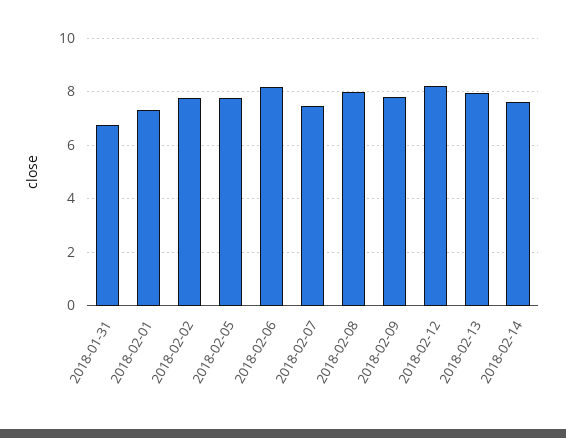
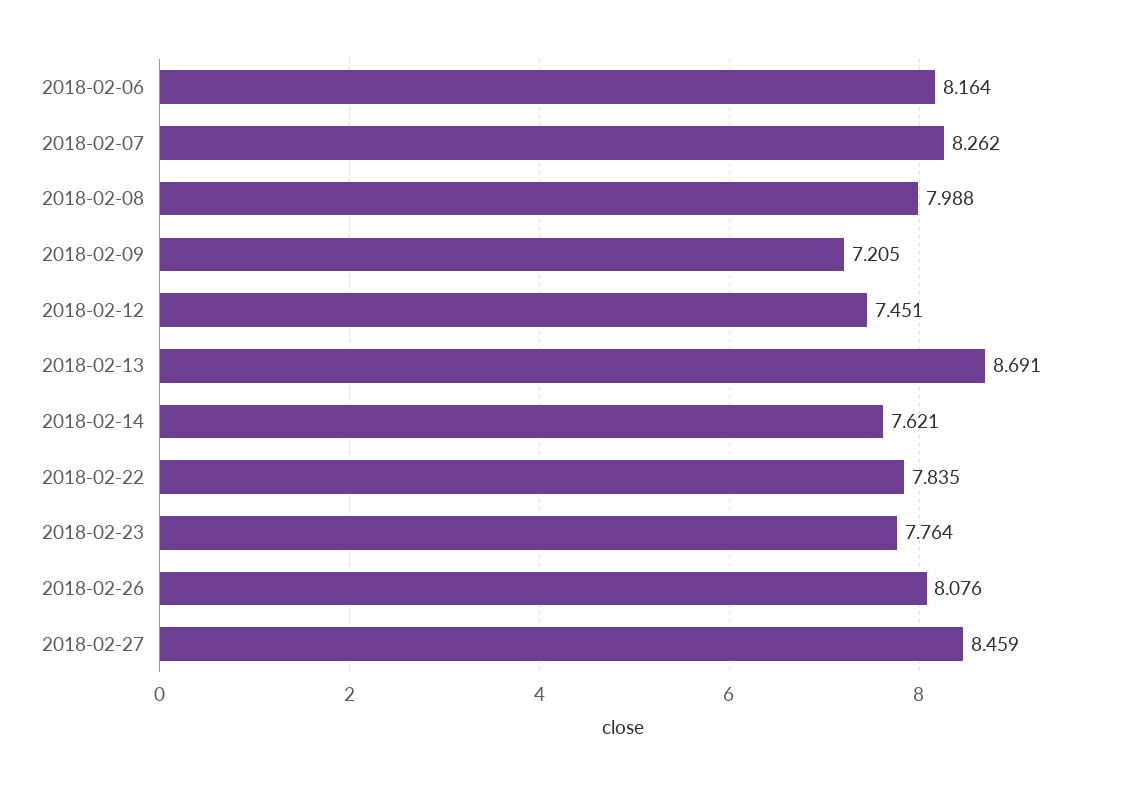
2018-01-31: 6.75 -> none
2018-02-01: 7.25 -> none
2018-02-02: 7.75 -> none
2018-02-05: 7.75 -> none
2018-02-07: 7.5 -> 8.262
2018-02-09: 7.75 -> 7.205
2018-02-12: 8.25 -> 7.451
2018-02-13: 8 -> 8.691
2018-02-22: none -> 7.835
2018-02-23: none -> 7.764
2018-02-26: none -> 8.076
2018-02-27: none -> 8.459

